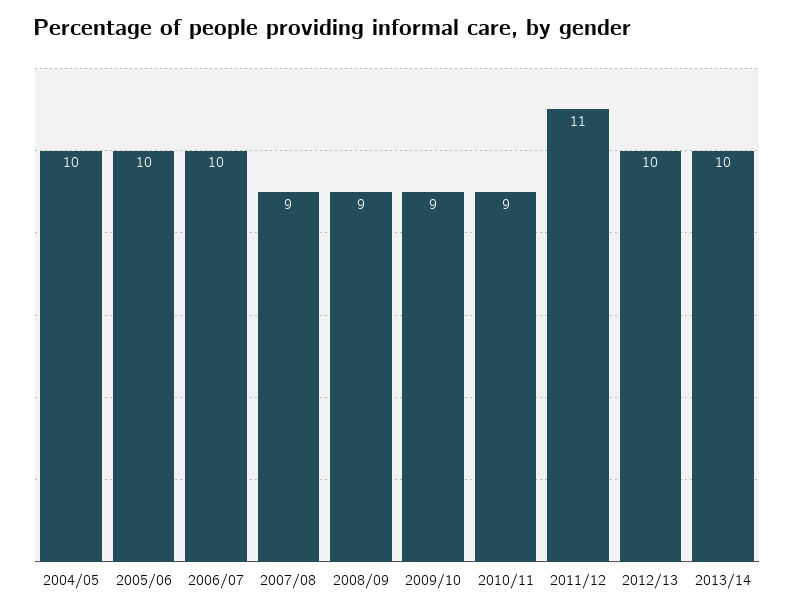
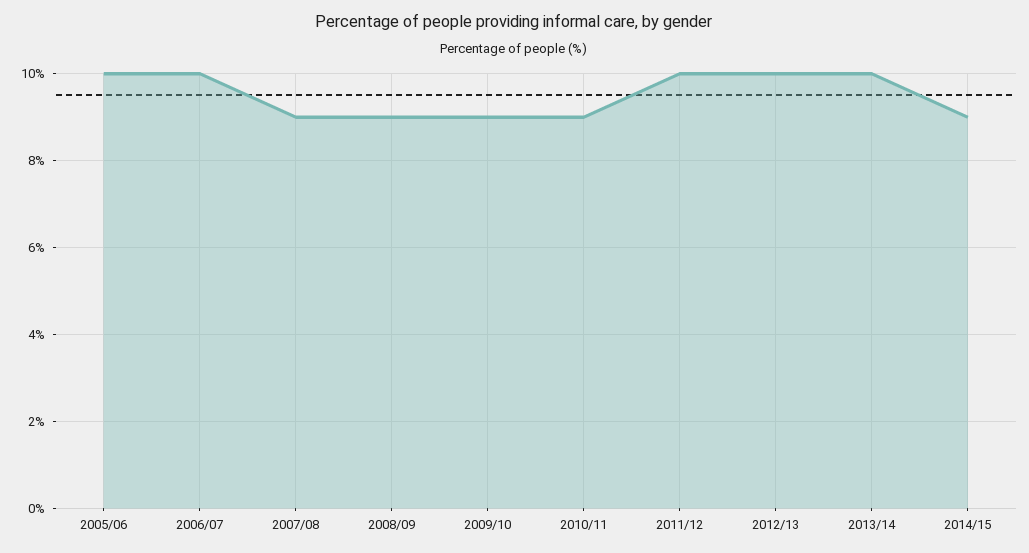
2004/05: 10 -> none
2011/12: 11 -> 10
2014/15: none -> 9

